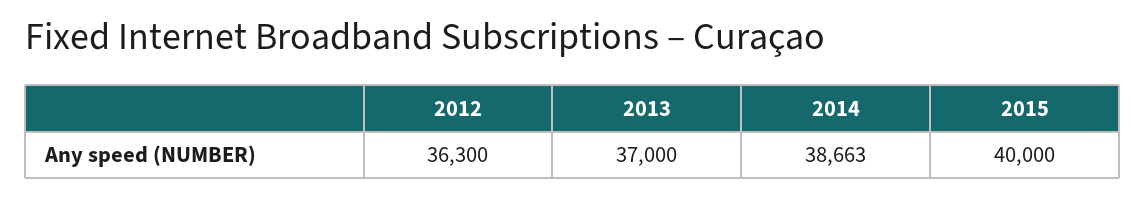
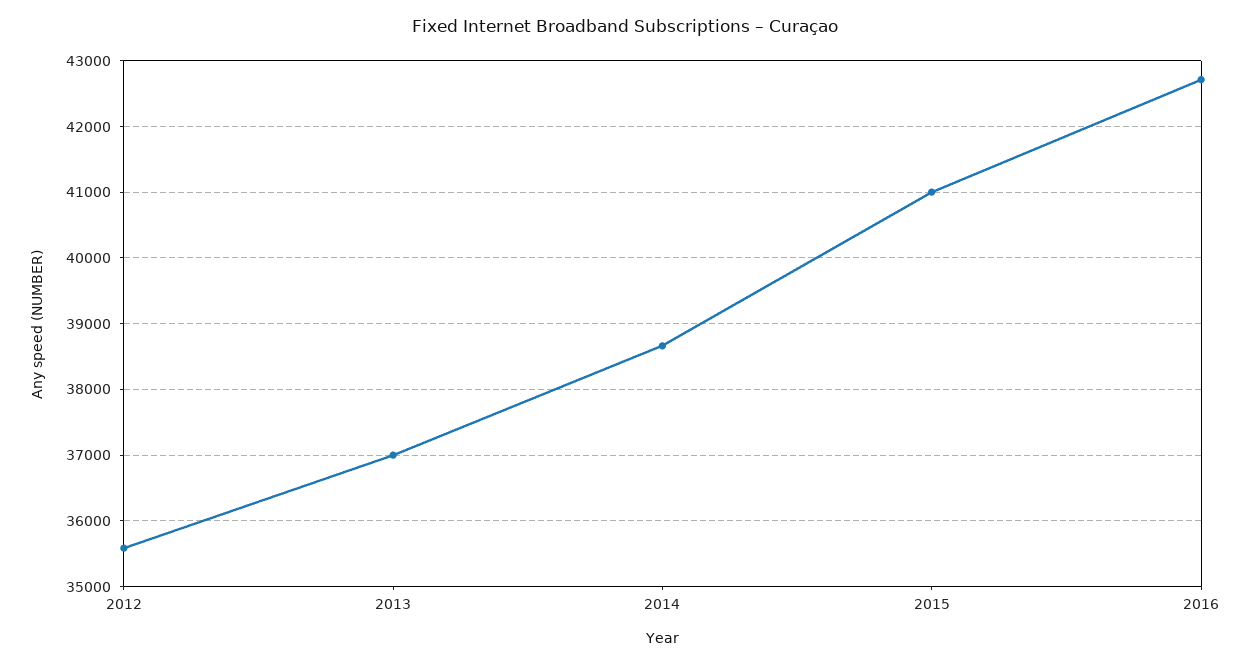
2012: 36300 -> 35600
2015: 40000 -> 41000
2016: none -> 42700

